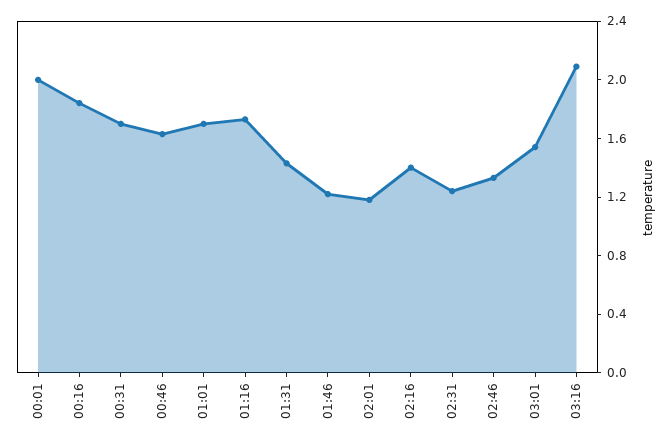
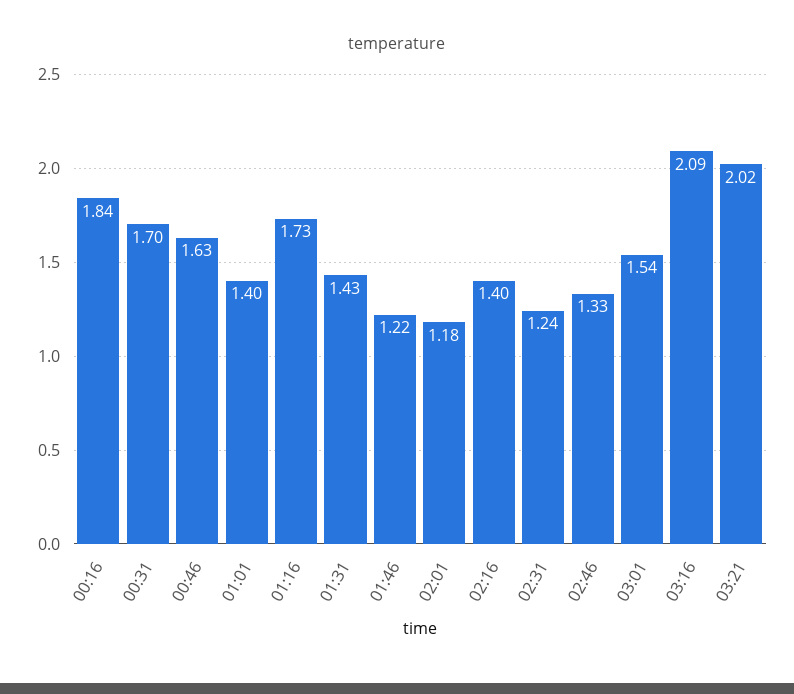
00:01: 2 -> none
01:01: 1.7 -> 1.4
03:21: none -> 2.02

